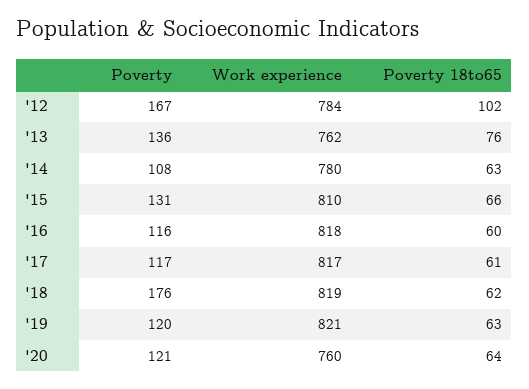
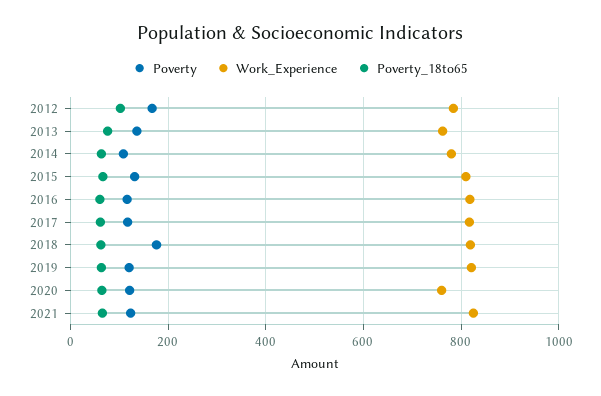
Poverty, 2021: none -> 120
Work experience, 2021: none -> 820
Poverty 18to65, 2021: none -> 60

